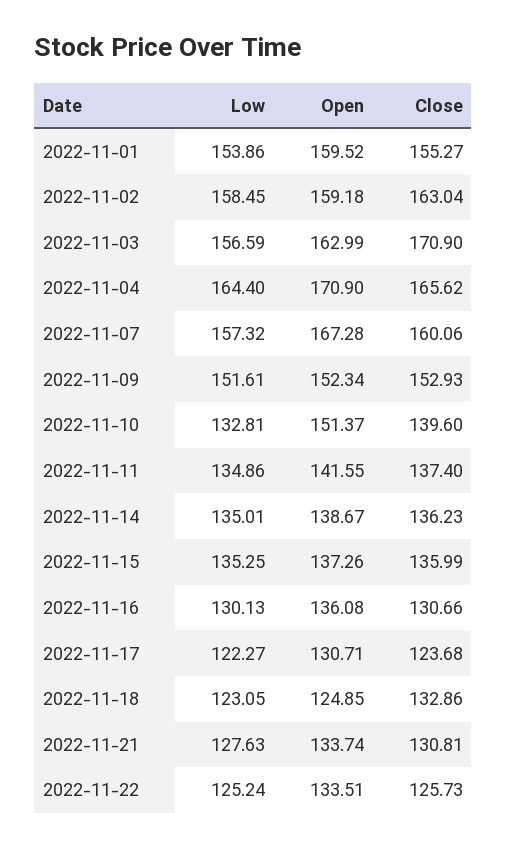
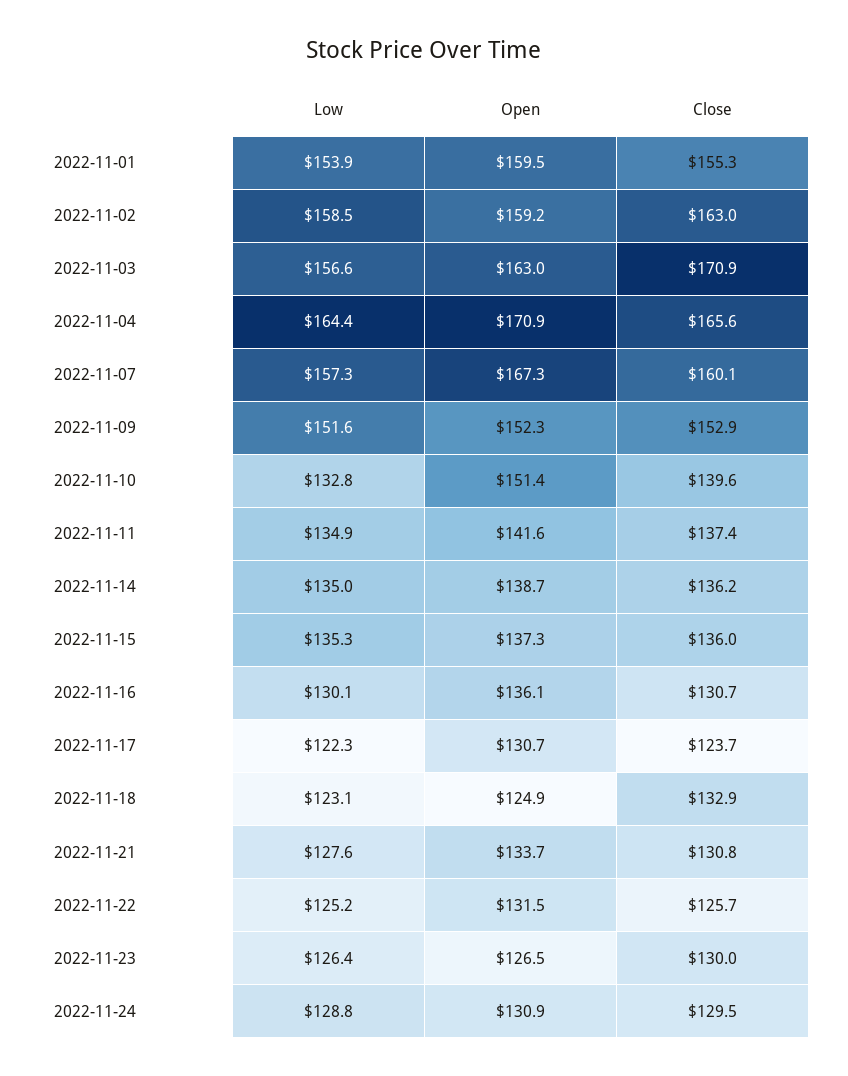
Open, 2022-11-22: 133.51 -> 131.5
Low, 2022-11-23: none -> 126.4
Open, 2022-11-23: none -> 126.5
Close, 2022-11-23: none -> 130
Low, 2022-11-24: none -> 128.8
Open, 2022-11-24: none -> 130.9
Close, 2022-11-24: none -> 129.5

